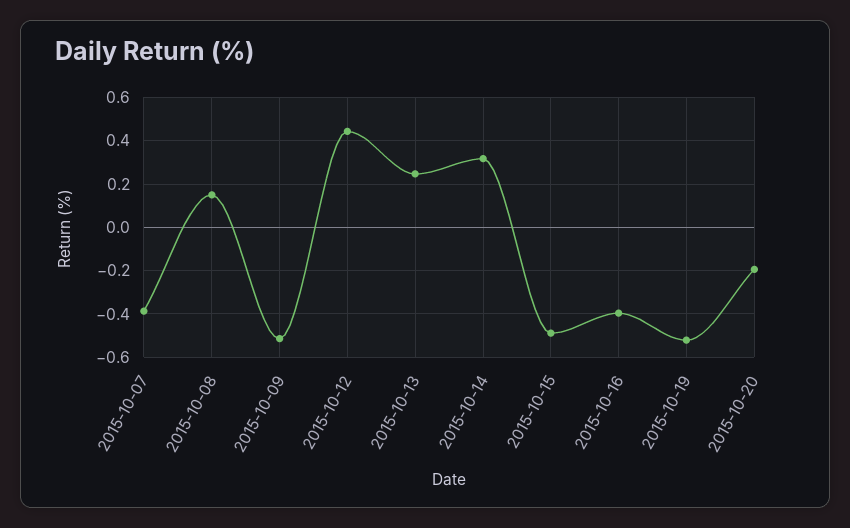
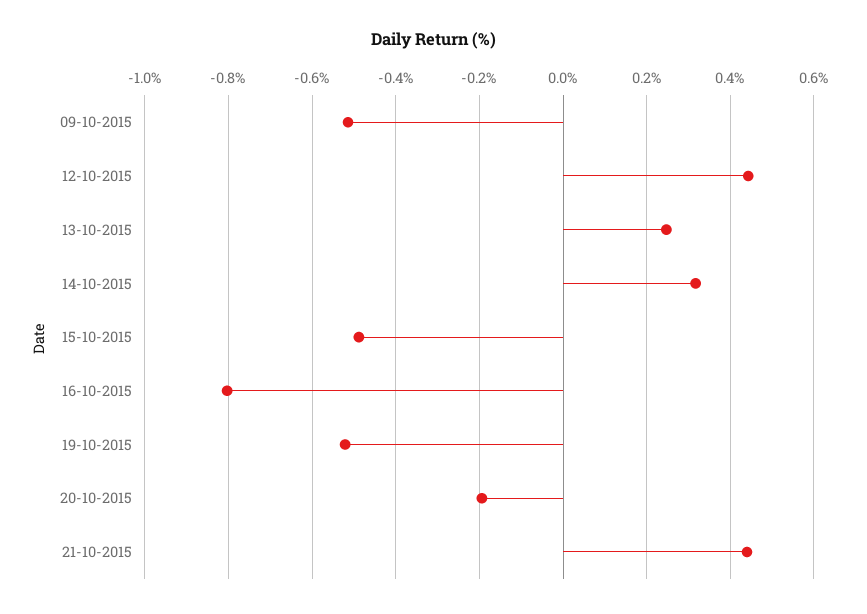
2015-10-07: -0.4 -> none
2015-10-08: 0.15 -> none
2015-10-16: -0.4 -> -0.8
21-10-2015: none -> 0.44

